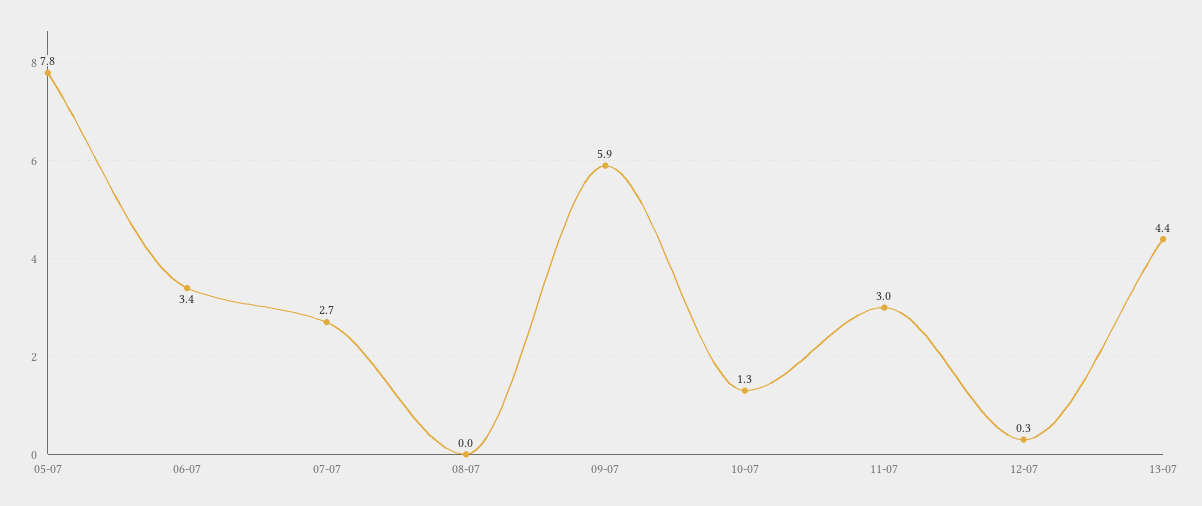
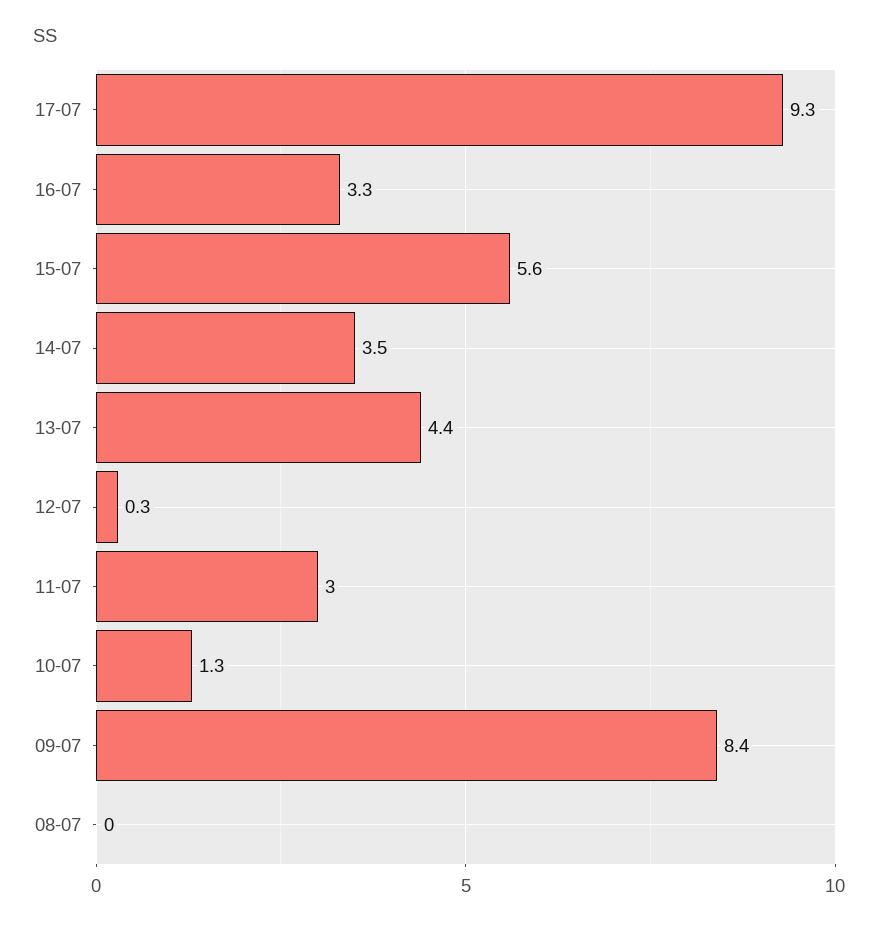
05-07: 7.8 -> none
06-07: 3.4 -> none
07-07: 2.7 -> none
09-07: 5.9 -> 8.4
17-07: none -> 9.3
16-07: none -> 3.3
15-07: none -> 5.6
14-07: none -> 3.5

